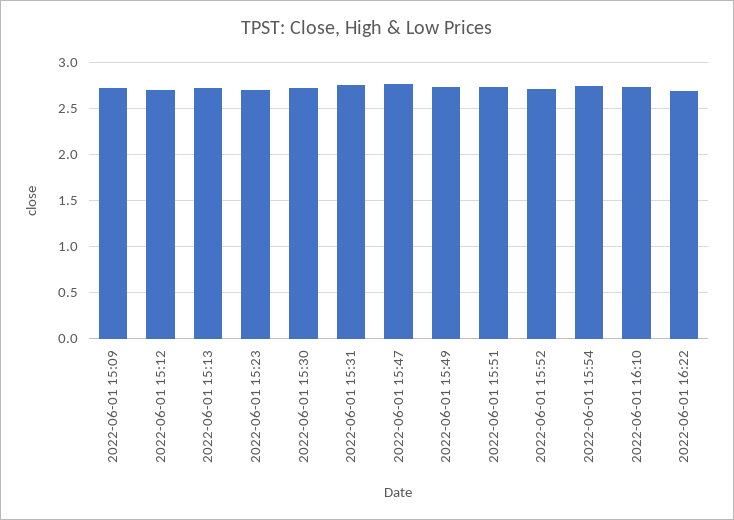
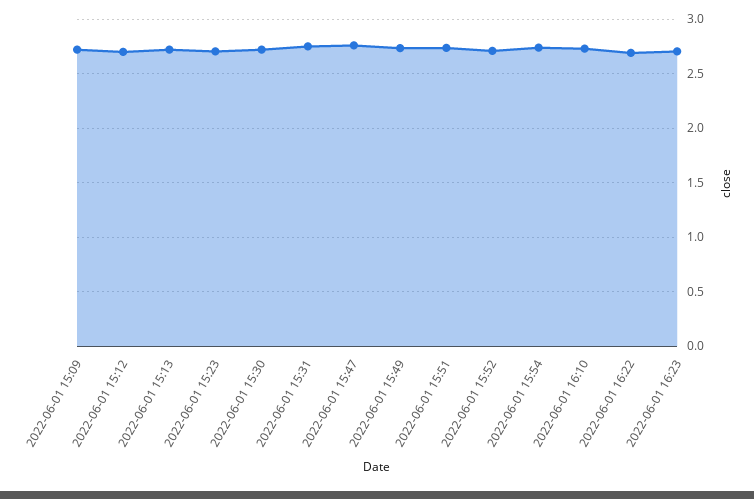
2022-06-01 16:23: none -> 2.7

